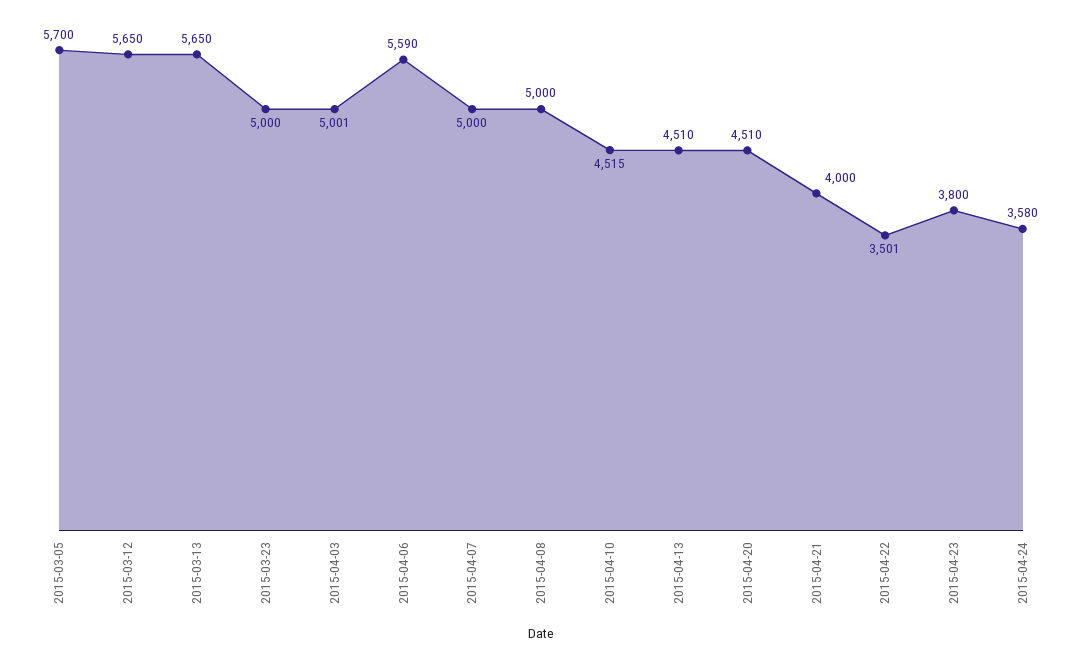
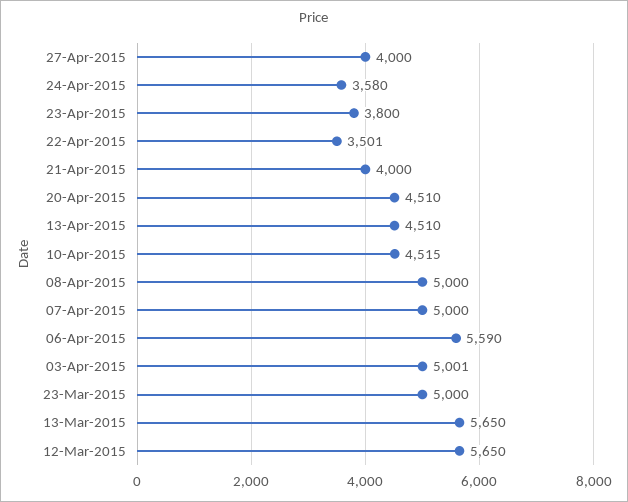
2015-03-05: 5700 -> none
27-Apr-2015: none -> 4000

